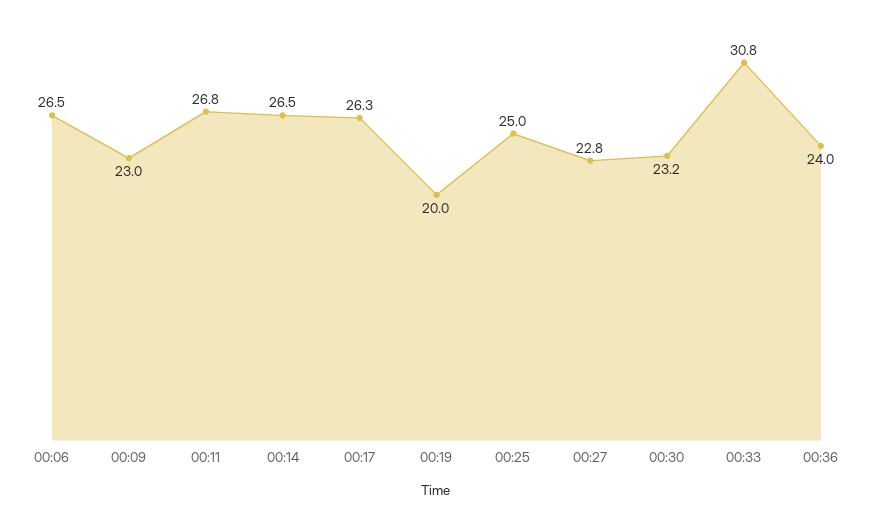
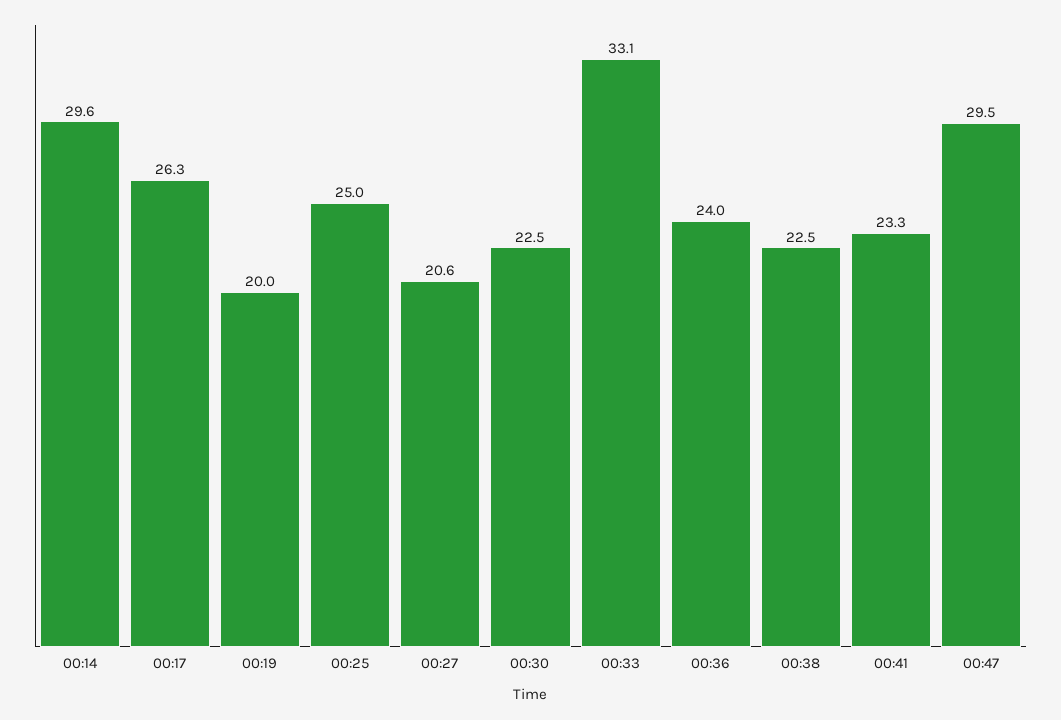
00:06: 26.5 -> none
00:09: 23 -> none
00:11: 26.8 -> none
00:14: 26.5 -> 29.6
00:27: 22.8 -> 20.6
00:30: 23.2 -> 22.5
00:33: 30.8 -> 33.1
00:38: none -> 22.5
00:41: none -> 23.3
00:47: none -> 29.5

